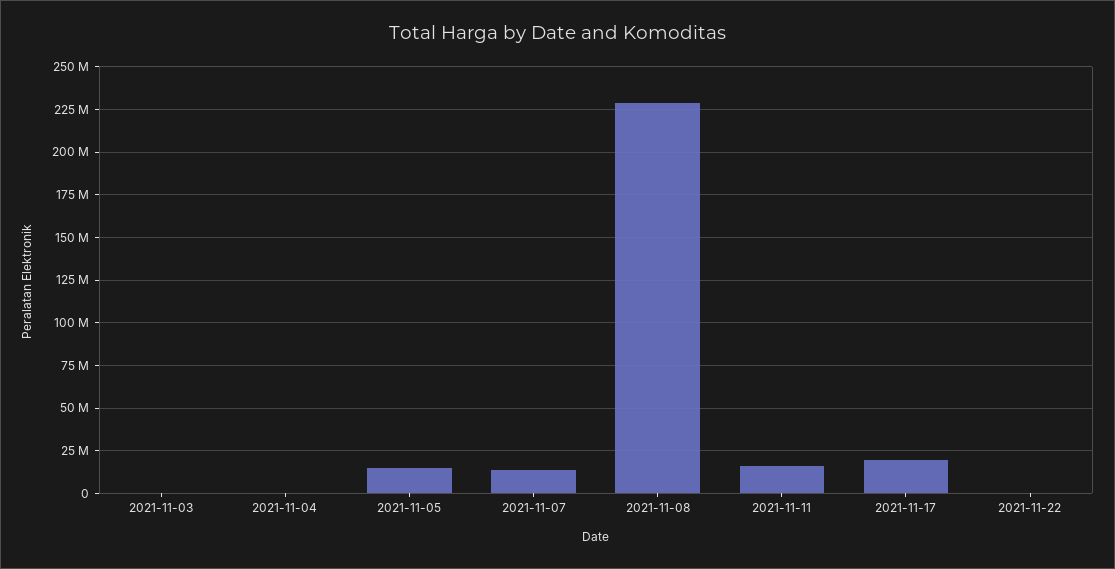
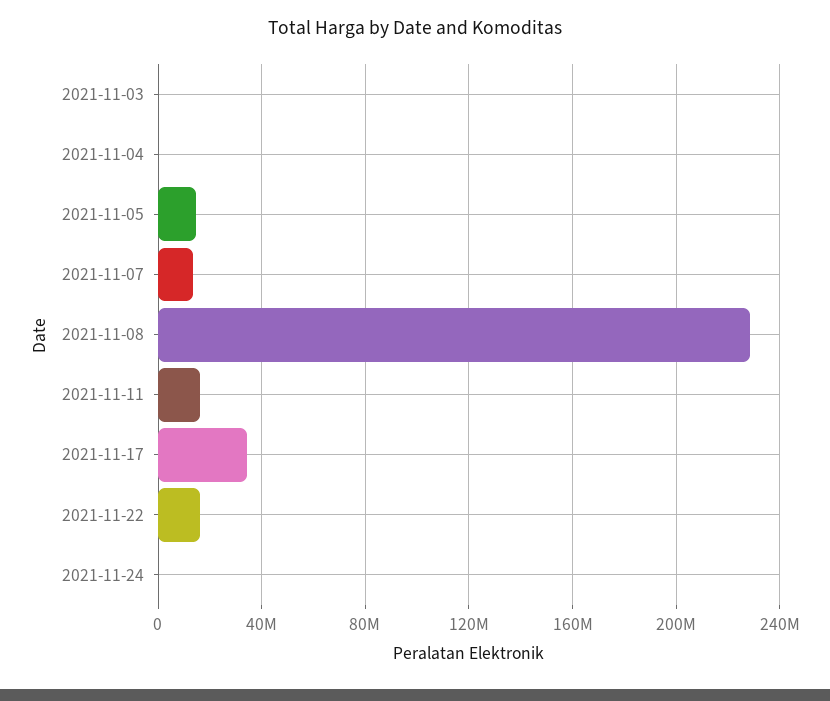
2021-11-17: 20000000 -> 35000000
2021-11-22: 0 -> 15000000
2021-11-24: none -> 0

